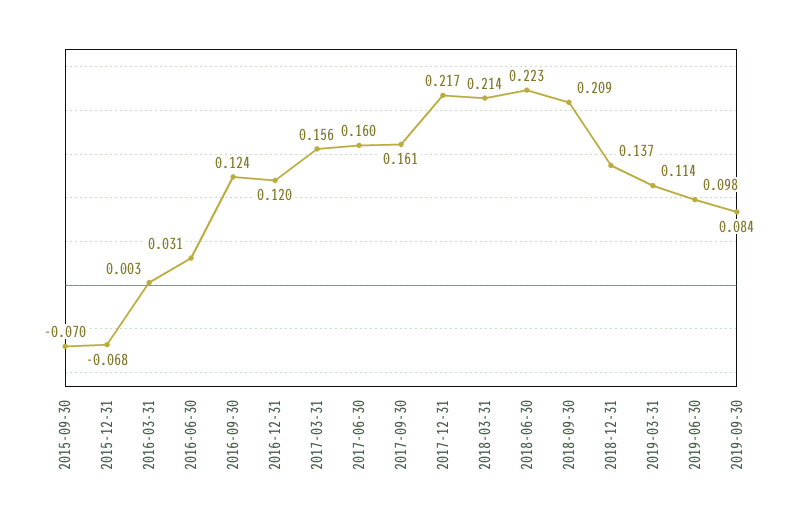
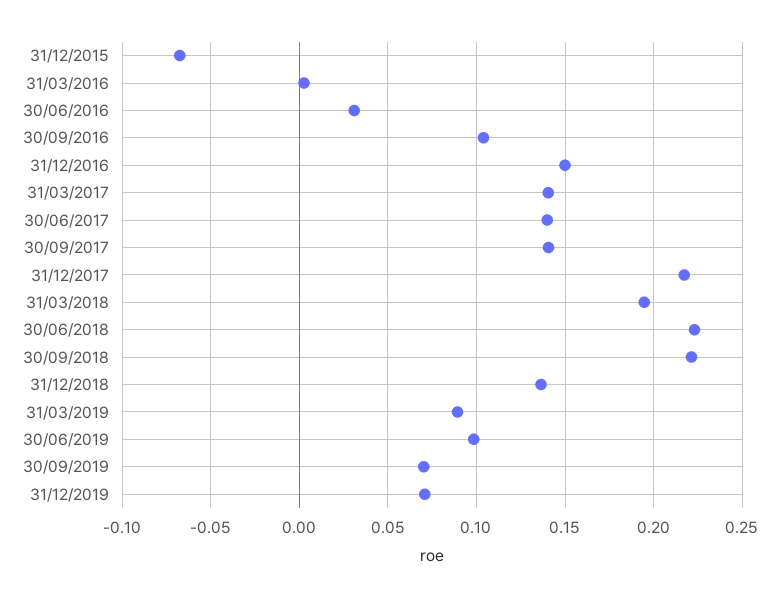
2015-09-30: -0.07 -> none
2016-09-30: 0.124 -> 0.105
2016-12-31: 0.12 -> 0.15
2017-03-31: 0.156 -> 0.14
2017-06-30: 0.16 -> 0.14
2017-09-30: 0.161 -> 0.14
2018-03-31: 0.214 -> 0.195
2018-09-30: 0.209 -> 0.22
2019-03-31: 0.114 -> 0.09
2019-09-30: 0.084 -> 0.07
31/12/2019: none -> 0.07

